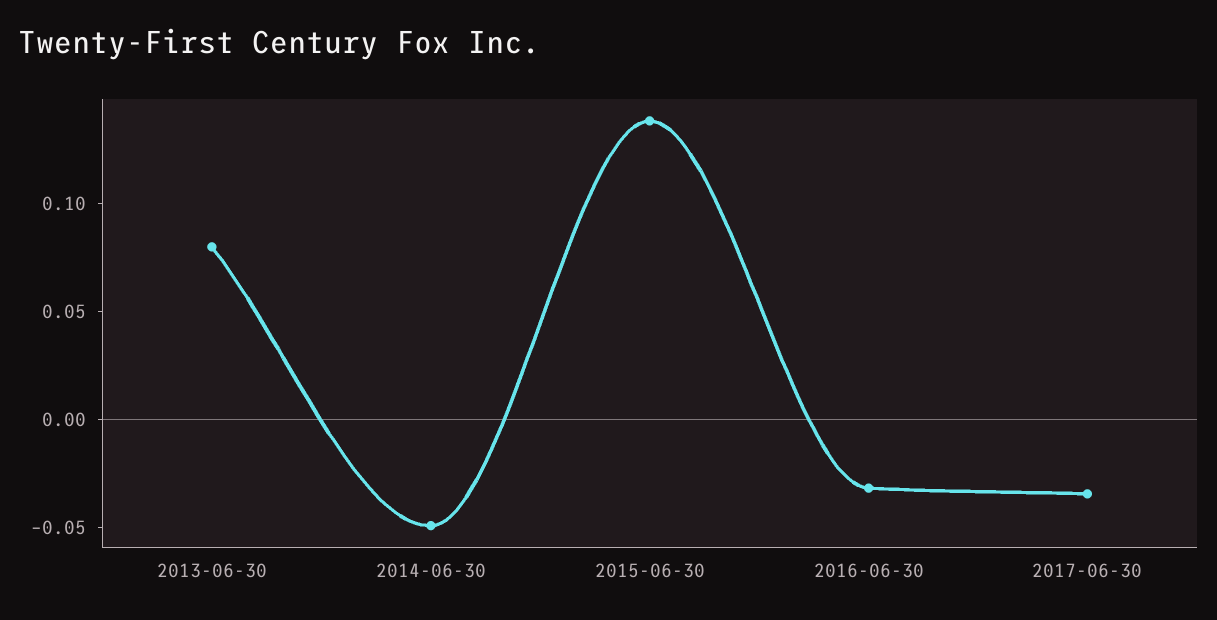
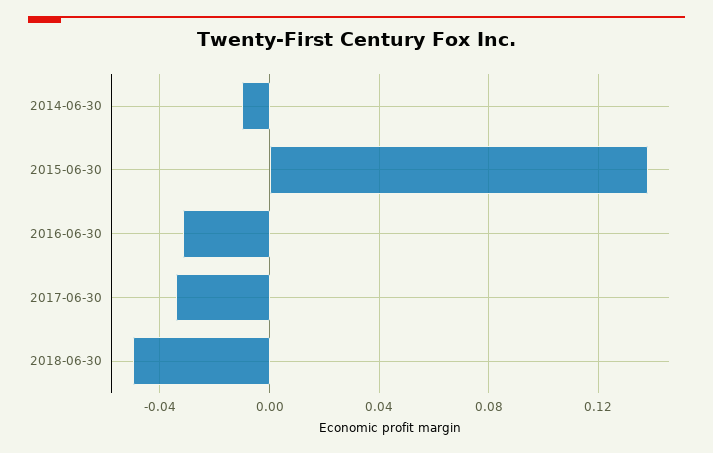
2013-06-30: 0.08 -> none
2014-06-30: -0.05 -> -0.01
2018-06-30: none -> -0.05

